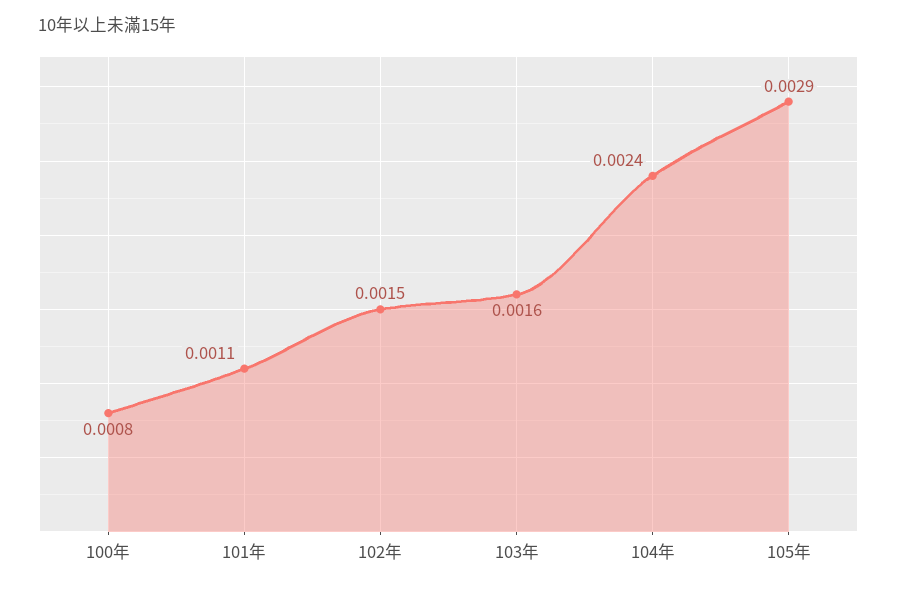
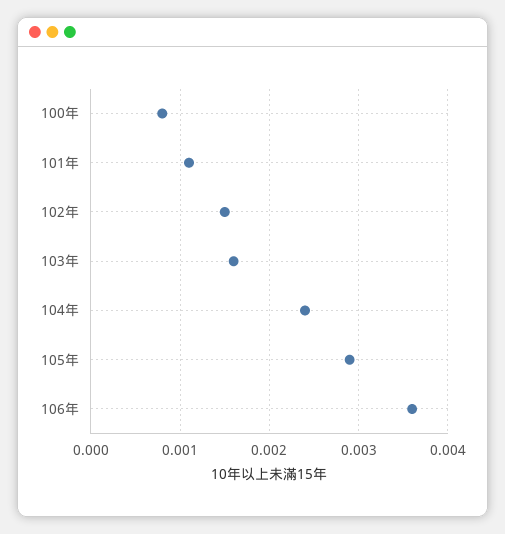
106年: none -> 0.0036

